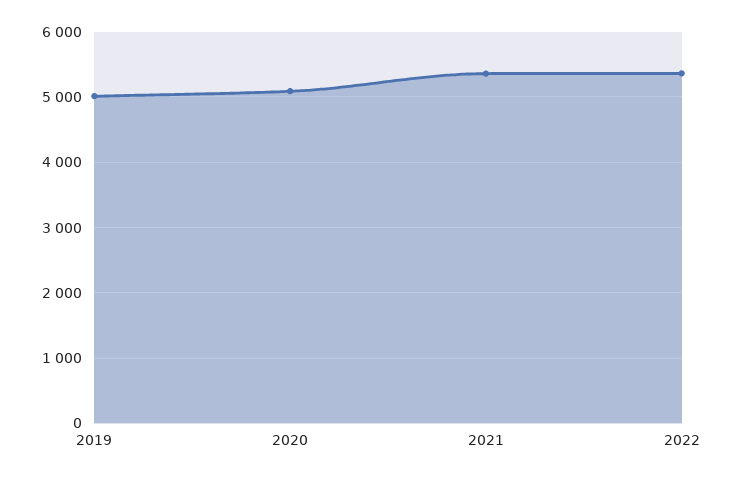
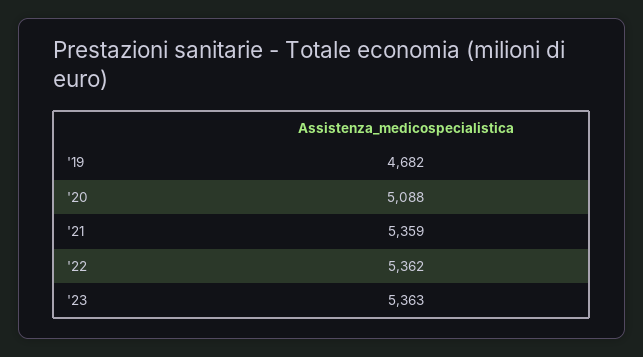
2019: 5000 -> 4682
'23: none -> 5363

